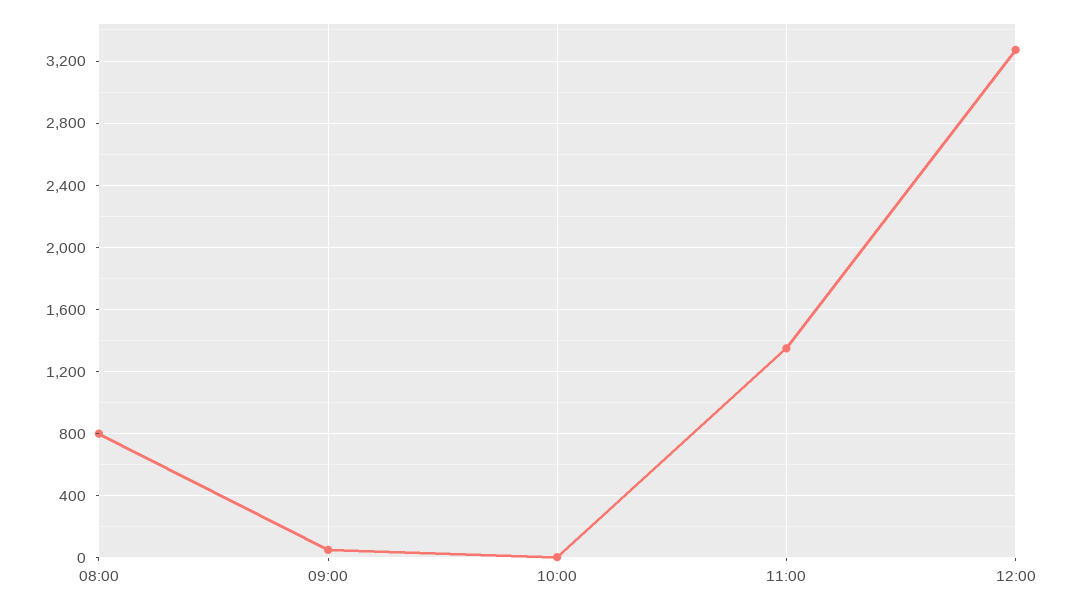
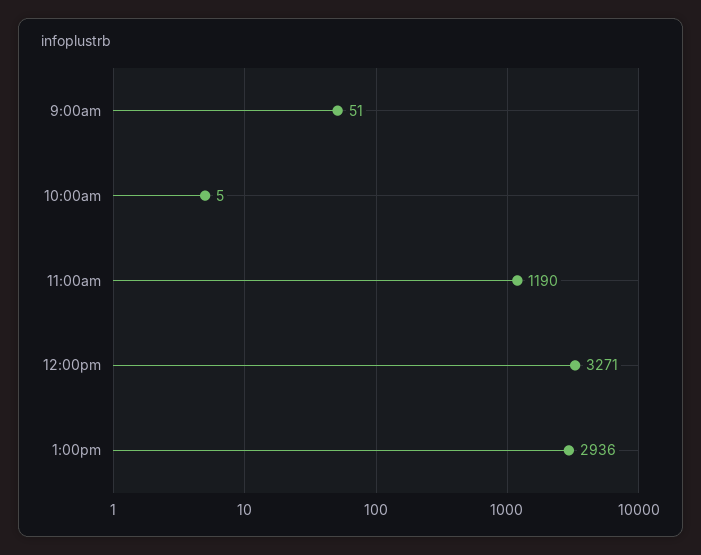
08:00: 800 -> none
11:00: 1350 -> 1190
1:00pm: none -> 2936

